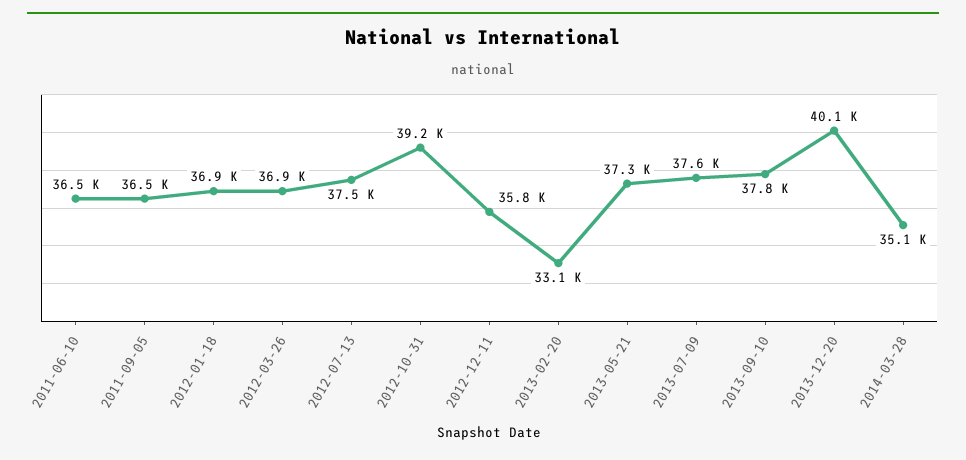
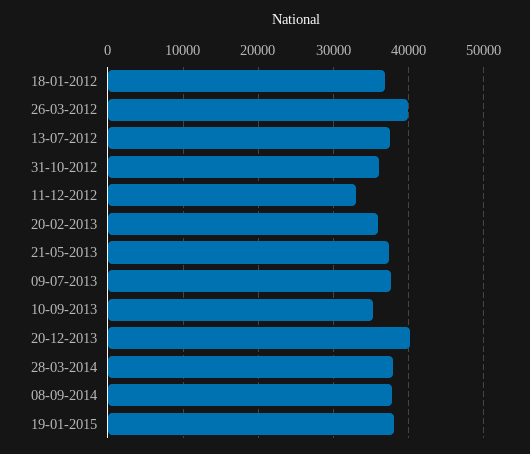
2011-06-10: 36500 -> none
2011-09-05: 36500 -> none
2012-03-26: 36900 -> 40000
2012-10-31: 39200 -> 36000
2012-12-11: 35800 -> 33000
2013-02-20: 33100 -> 36000
2013-09-10: 37800 -> 35000
2014-03-28: 35100 -> 38000
08-09-2014: none -> 38000
19-01-2015: none -> 38000

